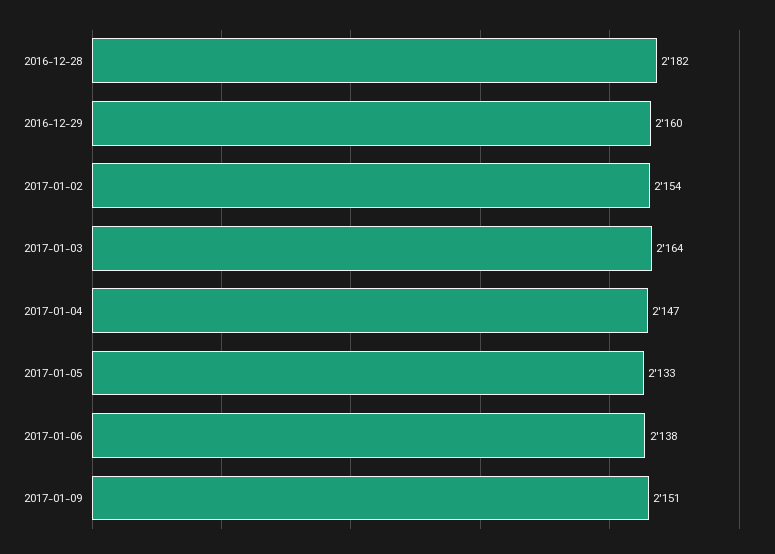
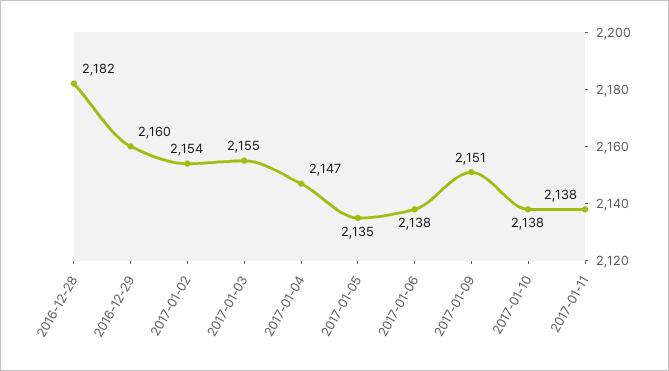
2017-01-03: 2164 -> 2155
2017-01-05: 2133 -> 2135
2017-01-10: none -> 2138
2017-01-11: none -> 2138

